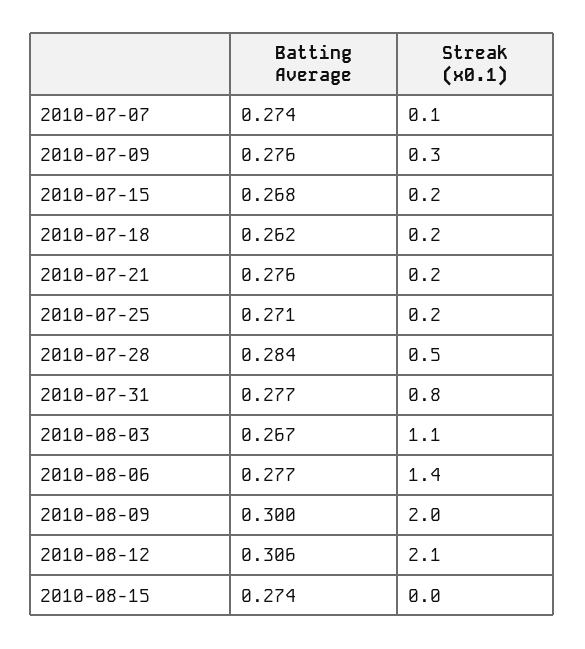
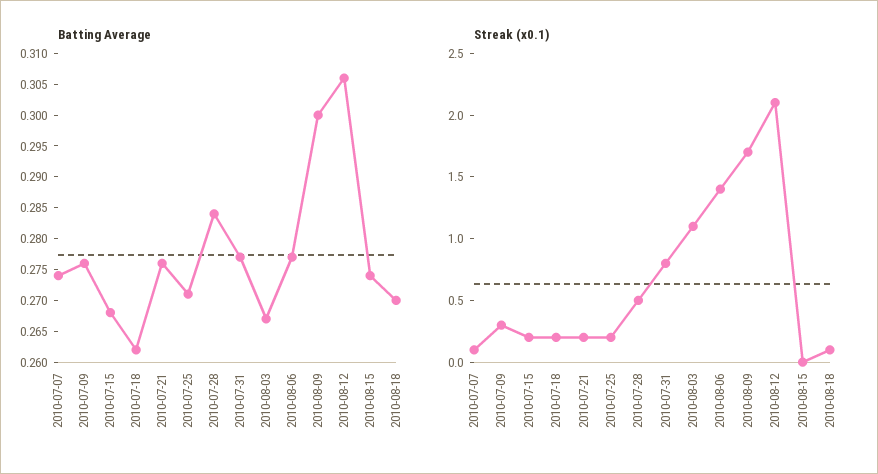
Streak (x0.1), 2010-08-09: 2 -> 1.7
Batting Average, 2010-08-18: none -> 0.27
Streak (x0.1), 2010-08-18: none -> 0.1

